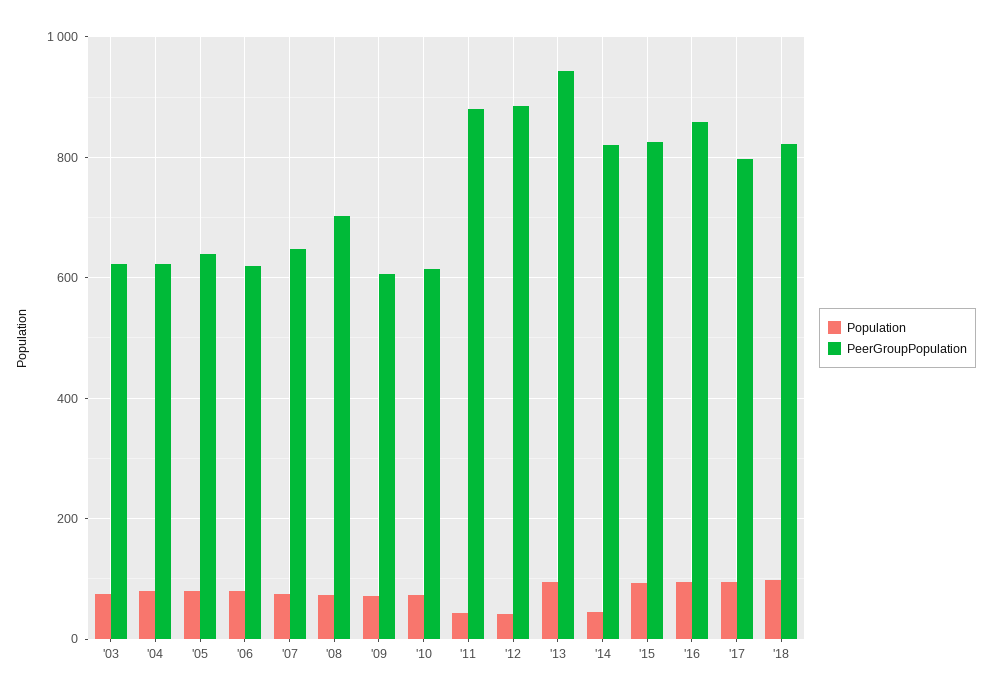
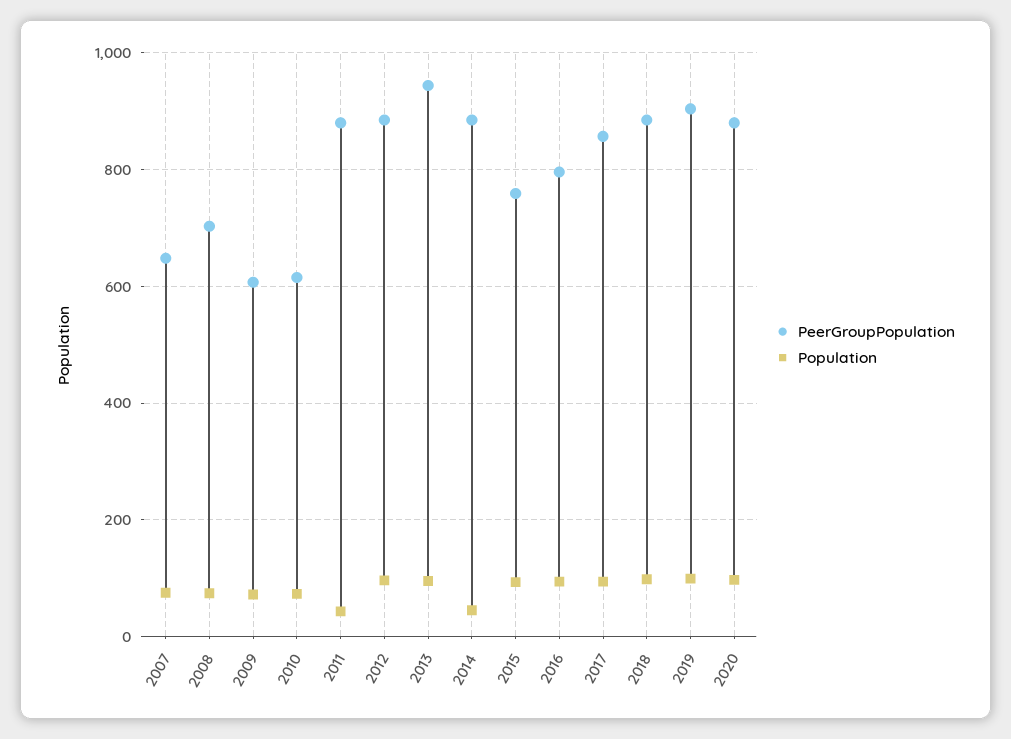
Population, '03: 80 -> none
PeerGroupPopulation, '03: 620 -> none
Population, '04: 80 -> none
PeerGroupPopulation, '04: 620 -> none
Population, '05: 80 -> none
PeerGroupPopulation, '05: 640 -> none
Population, '06: 80 -> none
PeerGroupPopulation, '06: 620 -> none
Population, '12: 40 -> 100
PeerGroupPopulation, '14: 820 -> 880
PeerGroupPopulation, '15: 820 -> 760
PeerGroupPopulation, '16: 860 -> 800
PeerGroupPopulation, '17: 800 -> 860
PeerGroupPopulation, '18: 820 -> 880
PeerGroupPopulation, 2019: none -> 900
Population, 2019: none -> 100
PeerGroupPopulation, 2020: none -> 880
Population, 2020: none -> 100

